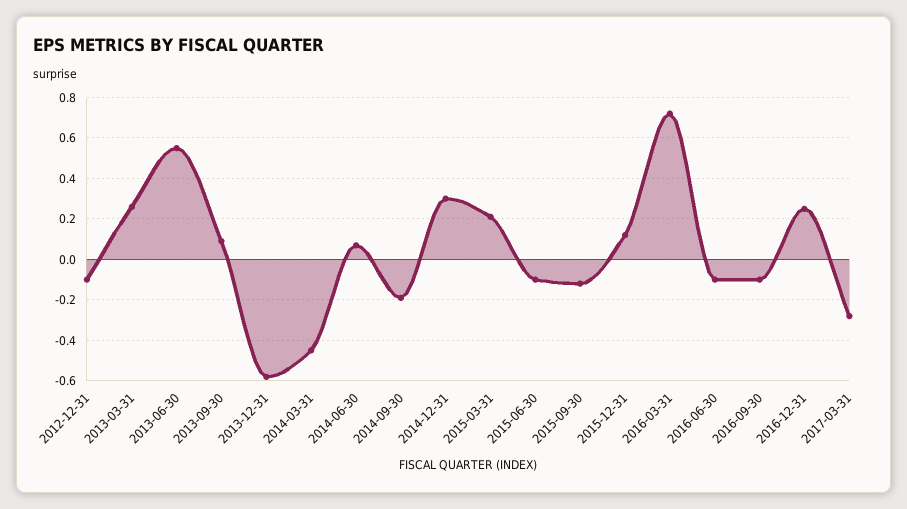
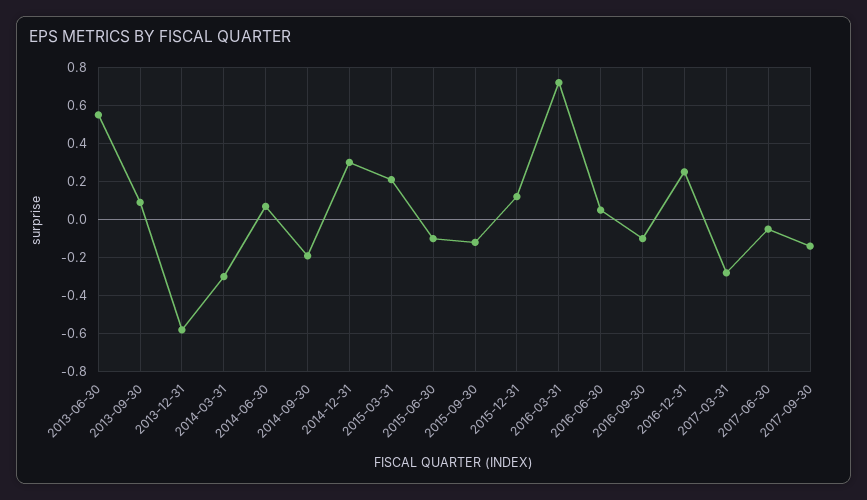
2012-12-31: -0.1 -> none
2013-03-31: 0.25 -> none
2014-03-31: -0.45 -> -0.3
2016-06-30: -0.1 -> 0.05
2017-06-30: none -> -0.05
2017-09-30: none -> -0.15

